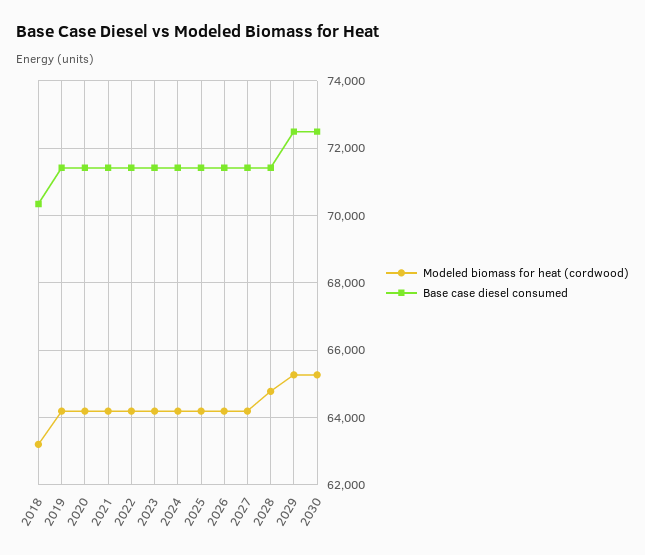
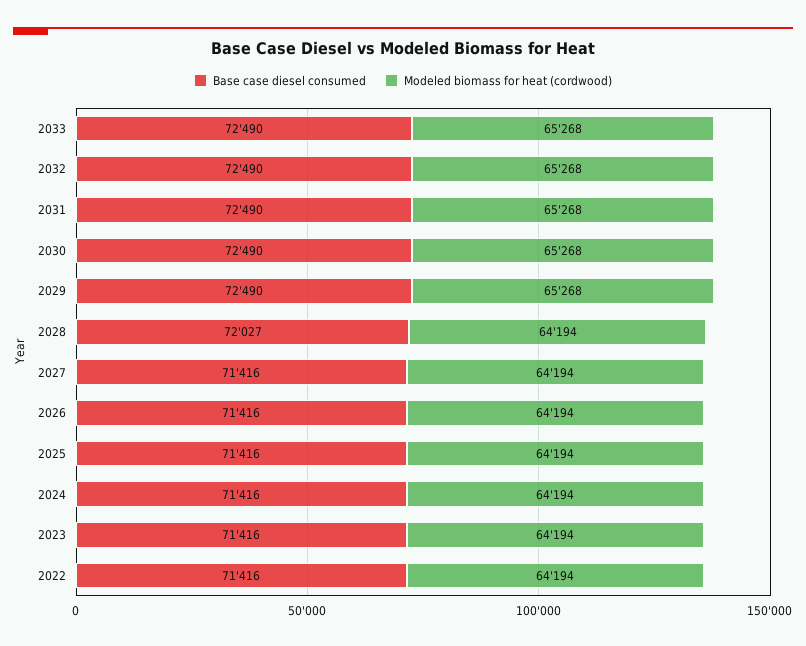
Modeled biomass for heat (cordwood), 2018: 63200 -> none
Base case diesel consumed, 2018: 70400 -> none
Modeled biomass for heat (cordwood), 2019: 64200 -> none
Base case diesel consumed, 2019: 71400 -> none
Modeled biomass for heat (cordwood), 2020: 64200 -> none
Base case diesel consumed, 2020: 71400 -> none
Modeled biomass for heat (cordwood), 2021: 64200 -> none
Base case diesel consumed, 2021: 71400 -> none
Modeled biomass for heat (cordwood), 2028: 64800 -> 64194
Base case diesel consumed, 2028: 71400 -> 72027
Base case diesel consumed, 2033: none -> 72490
Modeled biomass for heat (cordwood), 2033: none -> 65268
Base case diesel consumed, 2032: none -> 72490
Modeled biomass for heat (cordwood), 2032: none -> 65268
Base case diesel consumed, 2031: none -> 72490
Modeled biomass for heat (cordwood), 2031: none -> 65268

